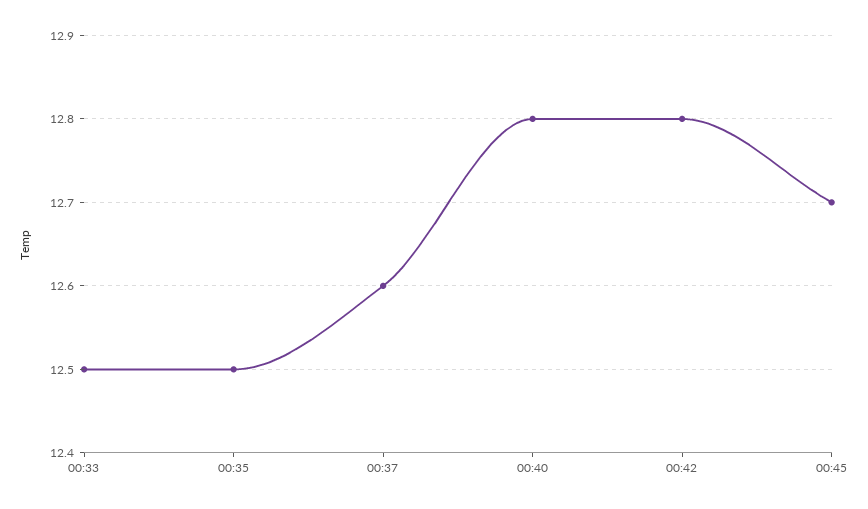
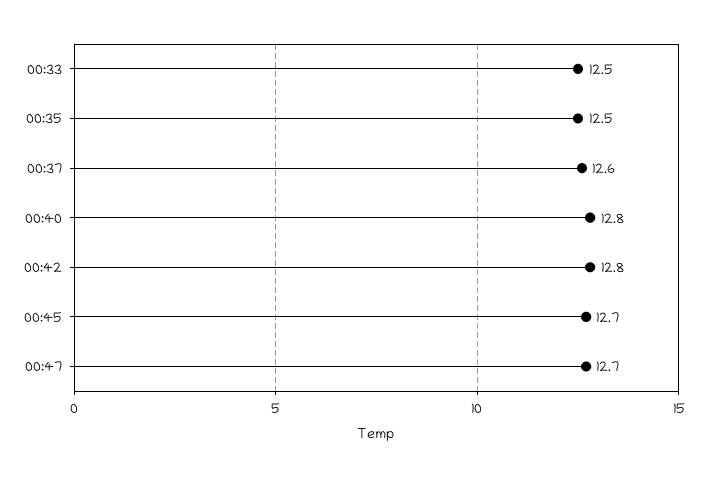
00:47: none -> 12.7

